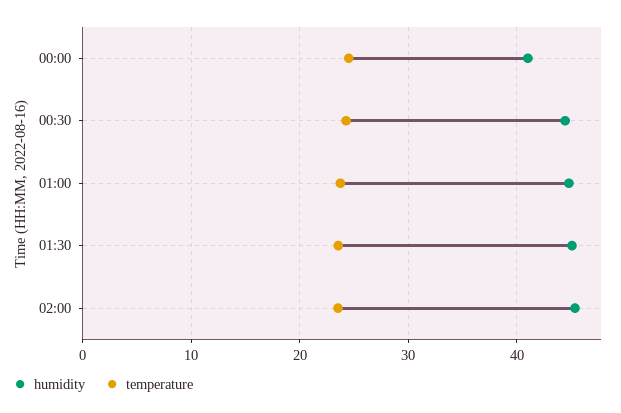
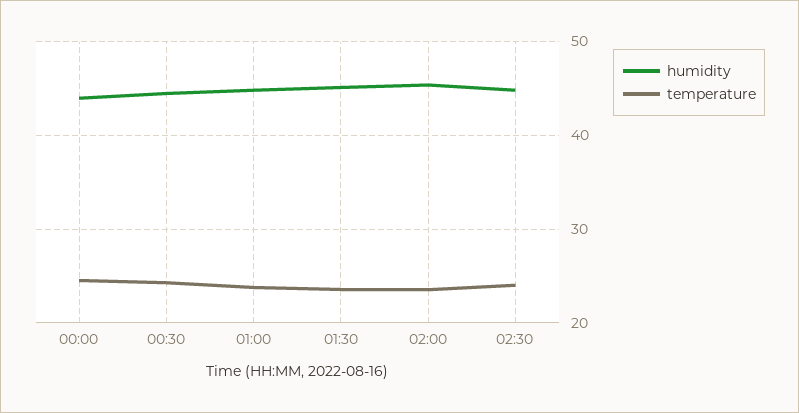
humidity, 00:00: 41 -> 44
humidity, 02:30: none -> 45
temperature, 02:30: none -> 24

